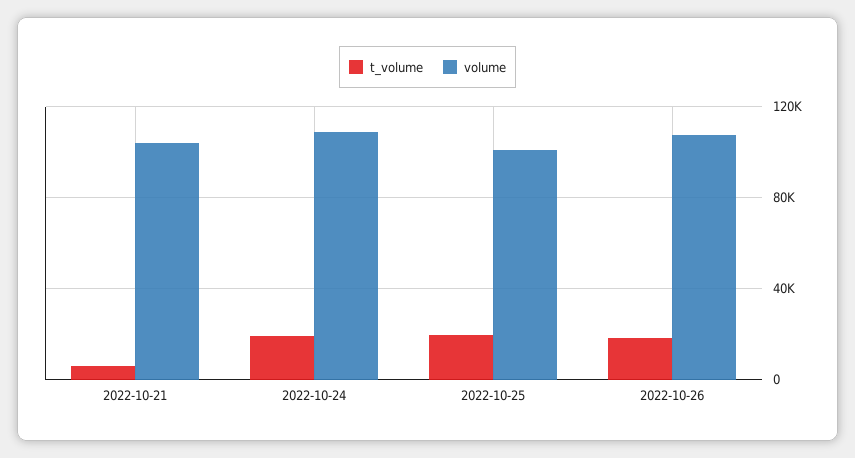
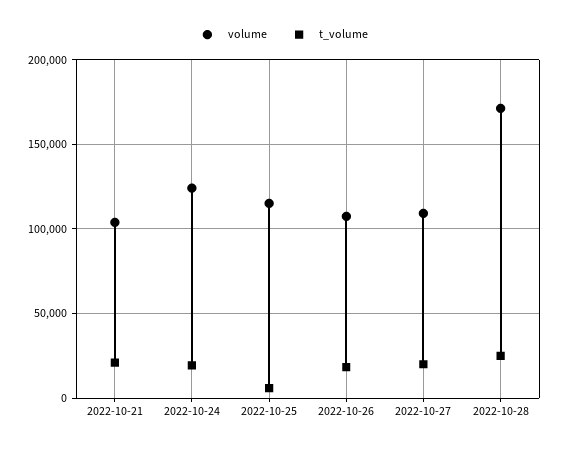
t_volume, 2022-10-21: 5000 -> 20000
volume, 2022-10-24: 110000 -> 125000
t_volume, 2022-10-25: 20000 -> 5000
volume, 2022-10-25: 100000 -> 115000
volume, 2022-10-27: none -> 110000
t_volume, 2022-10-27: none -> 20000
volume, 2022-10-28: none -> 170000
t_volume, 2022-10-28: none -> 25000

